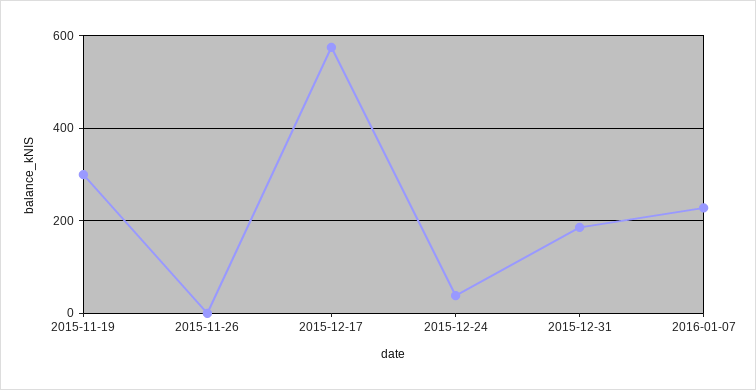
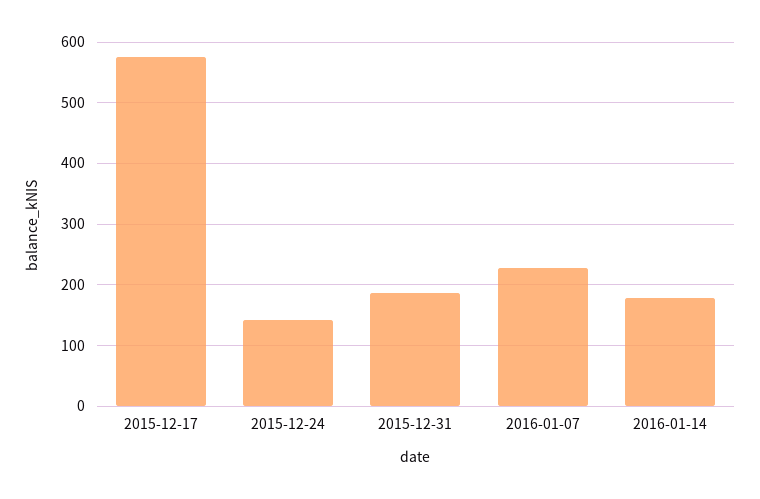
2015-11-19: 300 -> none
2015-11-26: 0 -> none
2015-12-24: 40 -> 140
2016-01-14: none -> 180

